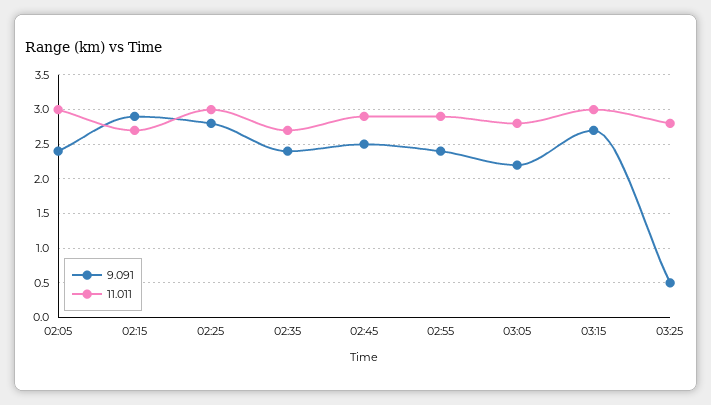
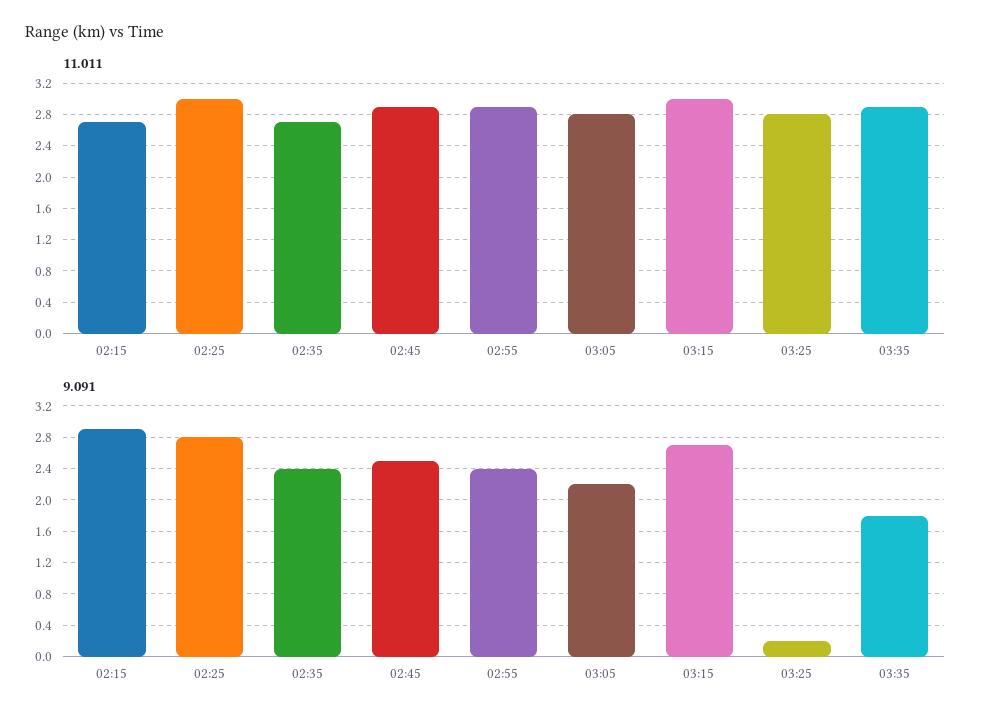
9.091, 02:05: 2.4 -> none
11.011, 02:05: 3 -> none
9.091, 03:25: 0.5 -> 0.2
11.011, 03:35: none -> 2.9
9.091, 03:35: none -> 1.8

